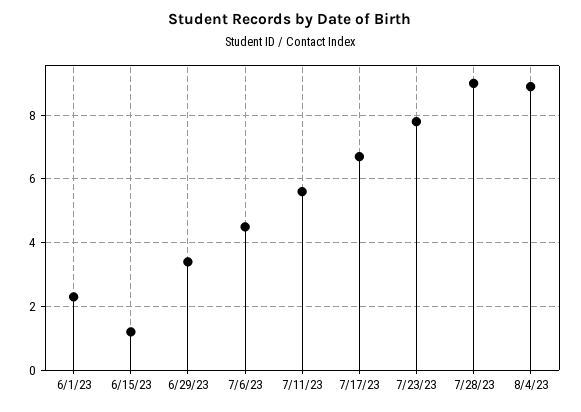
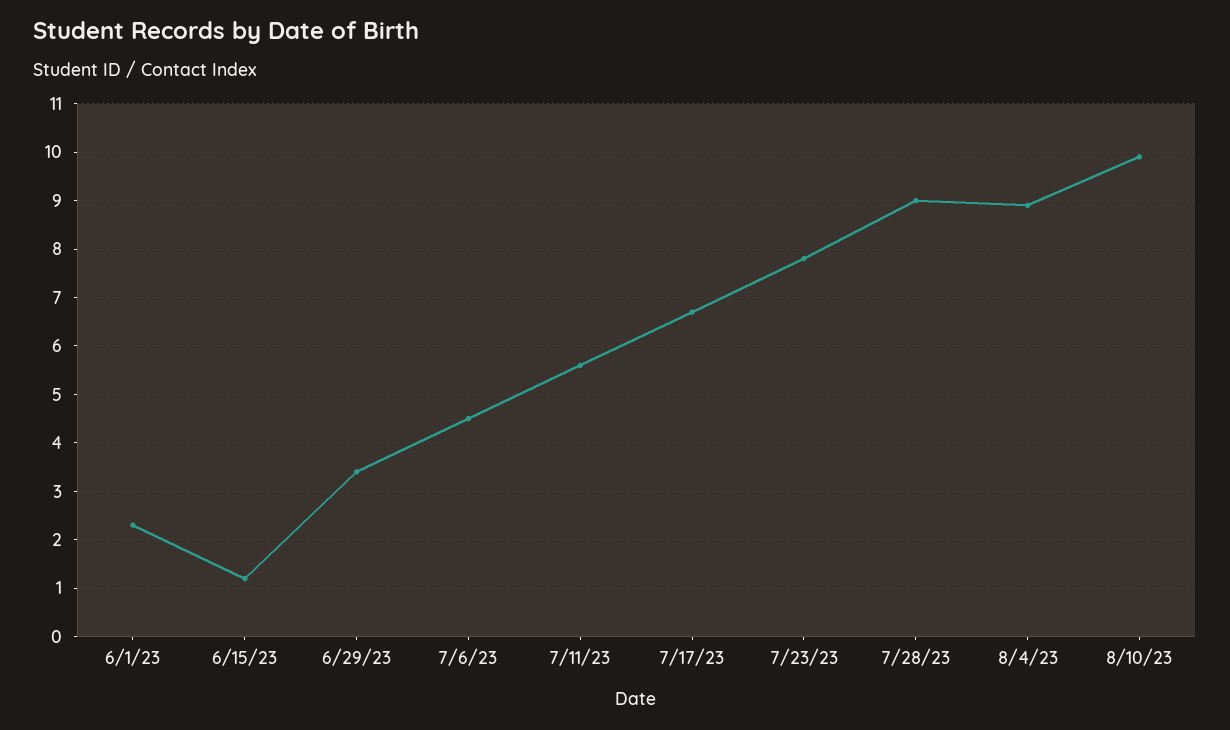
8/10/23: none -> 10

